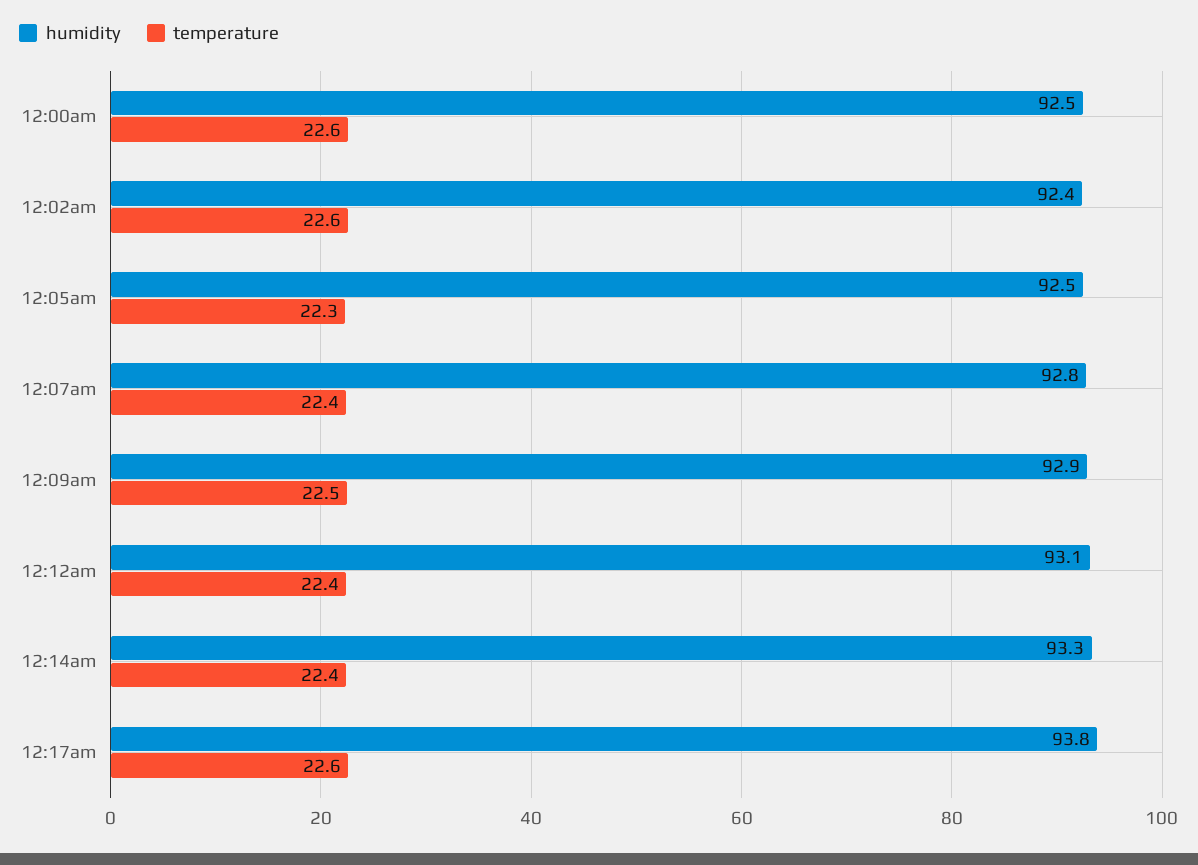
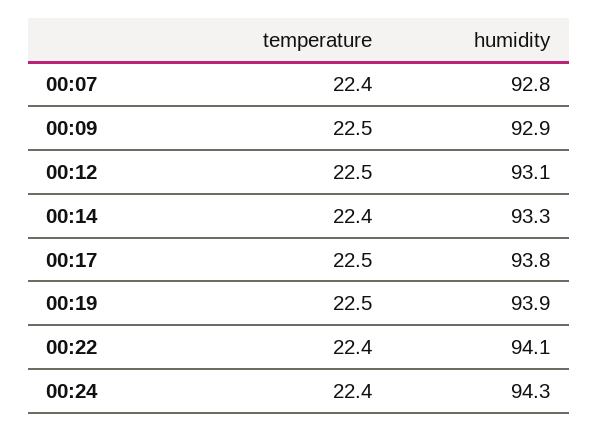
humidity, 12:00am: 92.5 -> none
temperature, 12:00am: 22.6 -> none
humidity, 12:02am: 92.4 -> none
temperature, 12:02am: 22.6 -> none
humidity, 12:05am: 92.5 -> none
temperature, 12:05am: 22.3 -> none
temperature, 12:12am: 22.4 -> 22.5
temperature, 12:17am: 22.6 -> 22.5
temperature, 00:19: none -> 22.5
humidity, 00:19: none -> 93.9
temperature, 00:22: none -> 22.4
humidity, 00:22: none -> 94.1
temperature, 00:24: none -> 22.4
humidity, 00:24: none -> 94.3

